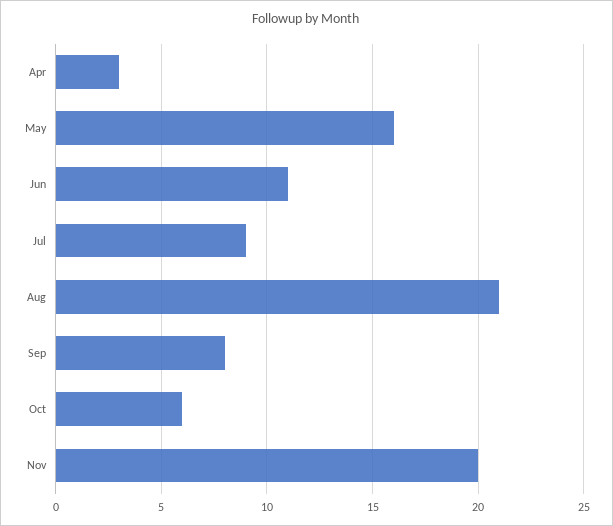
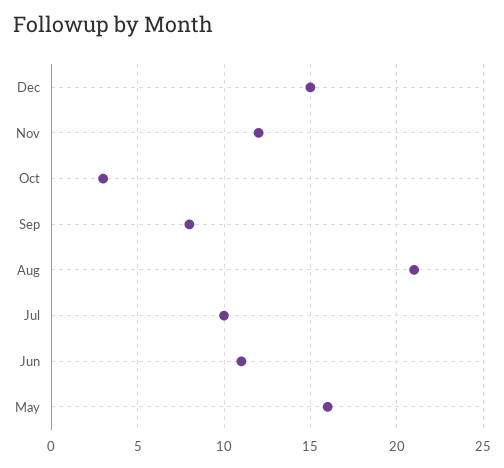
Apr: 3 -> none
Jul: 9 -> 10
Oct: 6 -> 3
Nov: 20 -> 12
Dec: none -> 15

